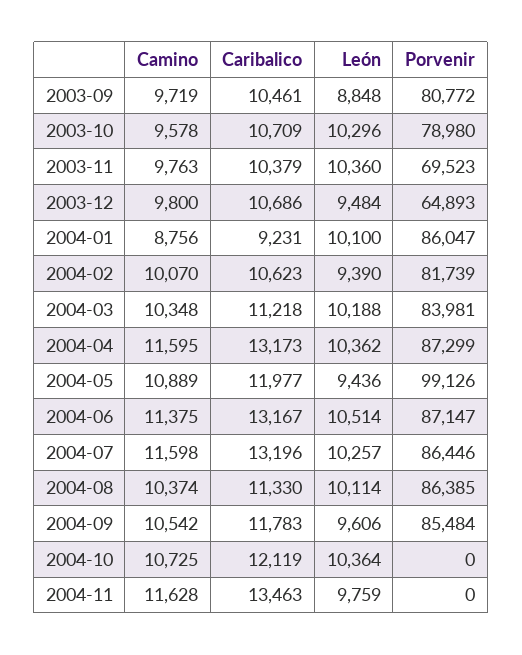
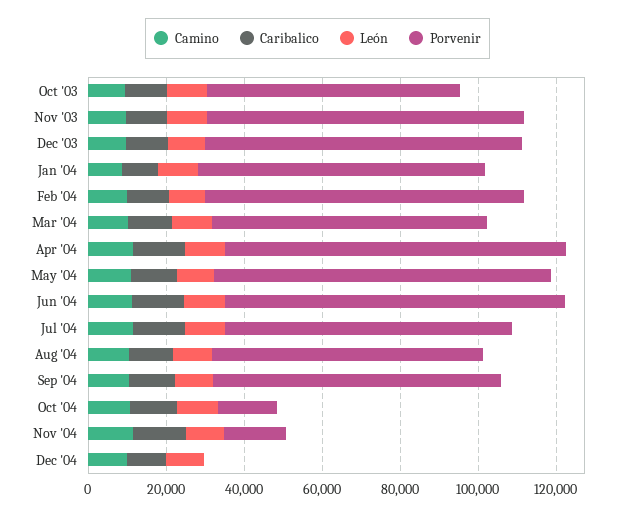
Camino, 2003-09: 9719 -> none
Caribalico, 2003-09: 10461 -> none
León, 2003-09: 8848 -> none
Porvenir, 2003-09: 80772 -> none
Porvenir, 2003-10: 78980 -> 65000
Porvenir, 2003-11: 69523 -> 80000
Porvenir, 2003-12: 64893 -> 80000
Porvenir, 2004-01: 86047 -> 75000
Porvenir, 2004-03: 83981 -> 70000
Porvenir, 2004-05: 99126 -> 85000
Porvenir, 2004-07: 86446 -> 75000
Porvenir, 2004-08: 86385 -> 70000
Porvenir, 2004-09: 85484 -> 75000
Porvenir, 2004-10: 0 -> 15000
Porvenir, 2004-11: 0 -> 15000
Camino, Dec '04: none -> 10000
Caribalico, Dec '04: none -> 10000
León, Dec '04: none -> 10000
Porvenir, Dec '04: none -> 0

